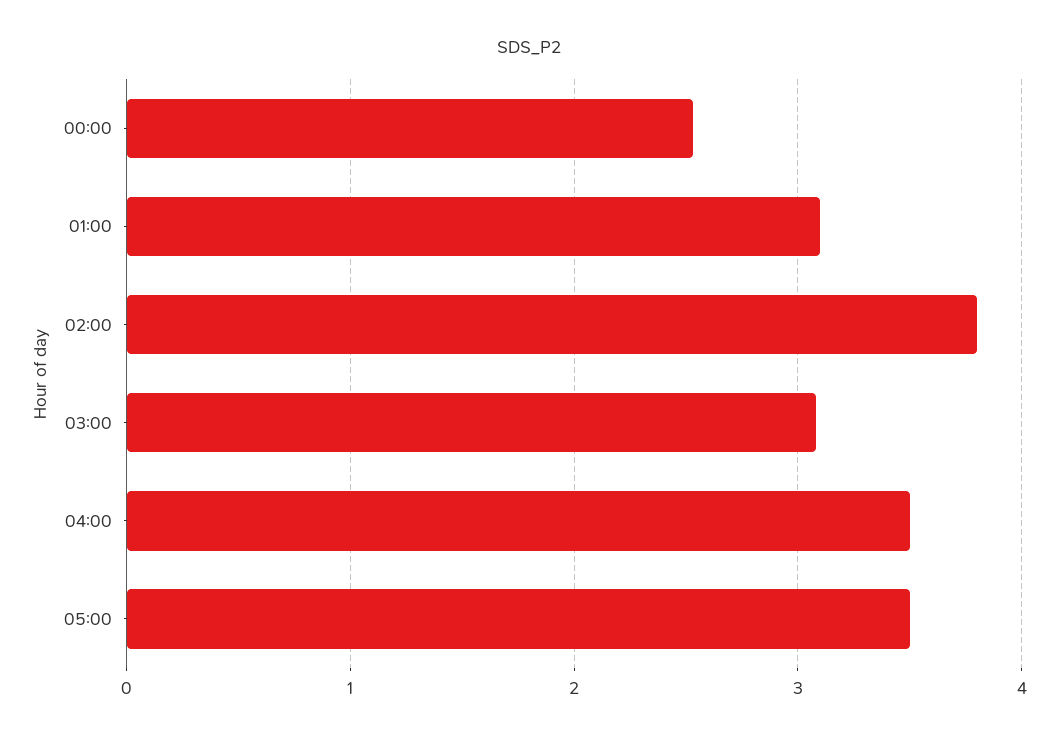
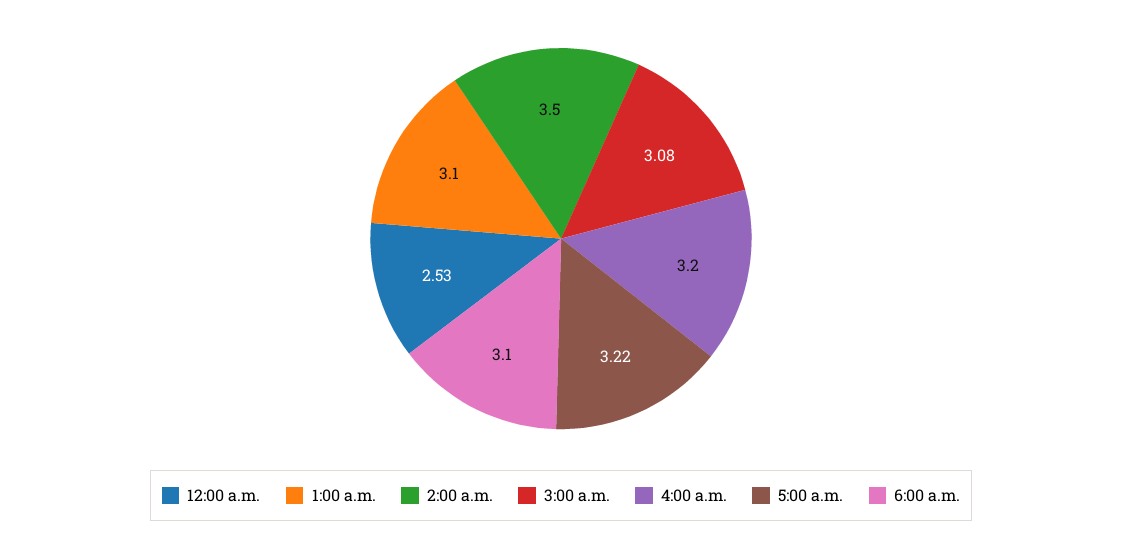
02:00: 3.8 -> 3.5
04:00: 3.5 -> 3.2
05:00: 3.5 -> 3.22
6:00 a.m.: none -> 3.1

